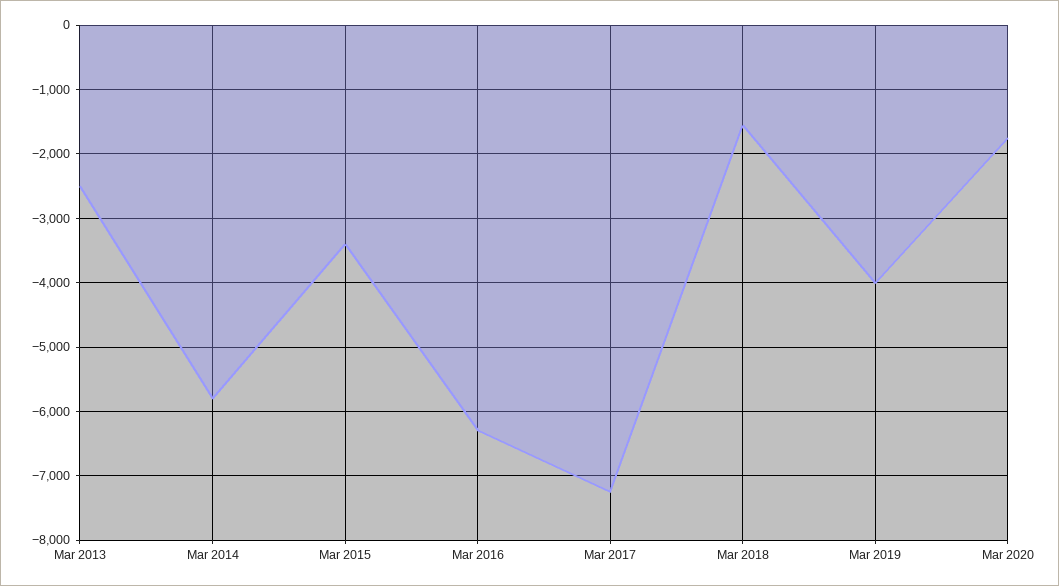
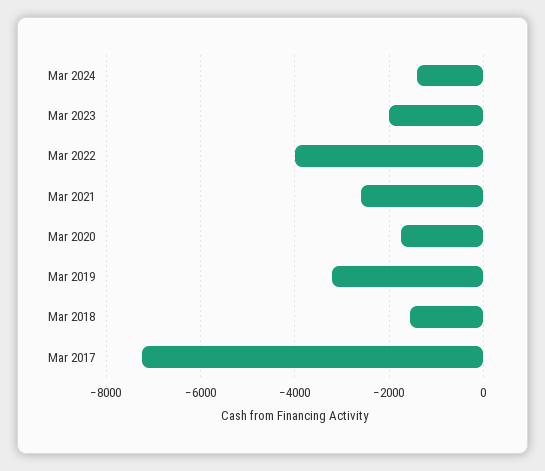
Mar 2013: -2500 -> none
Mar 2014: -5800 -> none
Mar 2015: -3400 -> none
Mar 2016: -6300 -> none
Mar 2019: -4000 -> -3200
Mar 2024: none -> -1400
Mar 2023: none -> -2000
Mar 2022: none -> -4000
Mar 2021: none -> -2600

